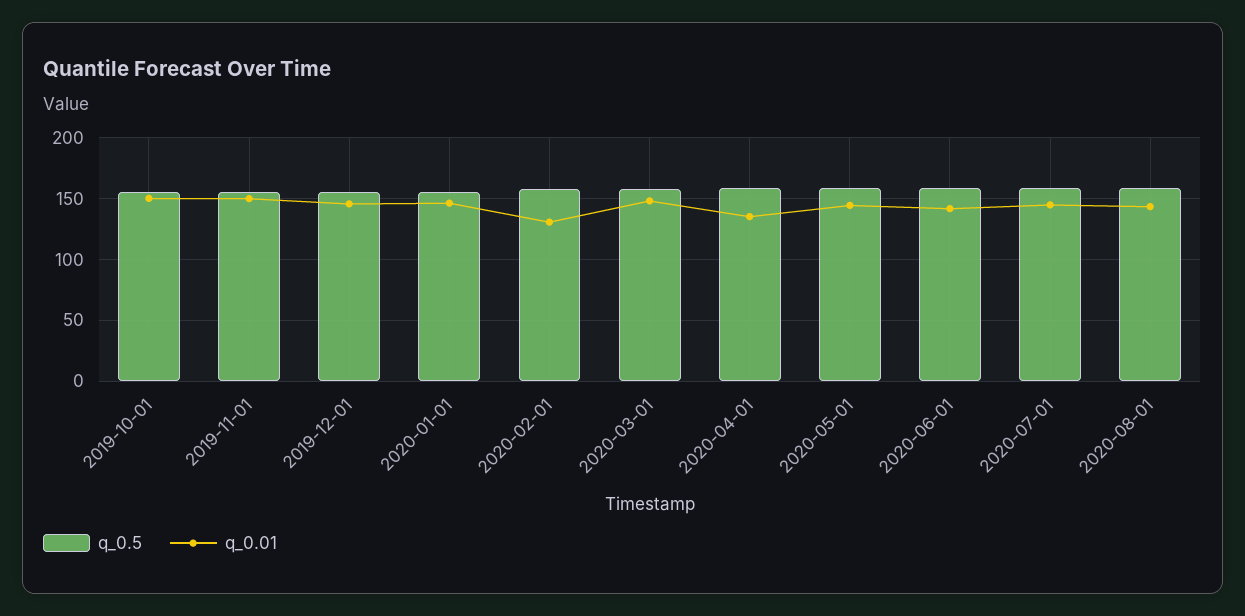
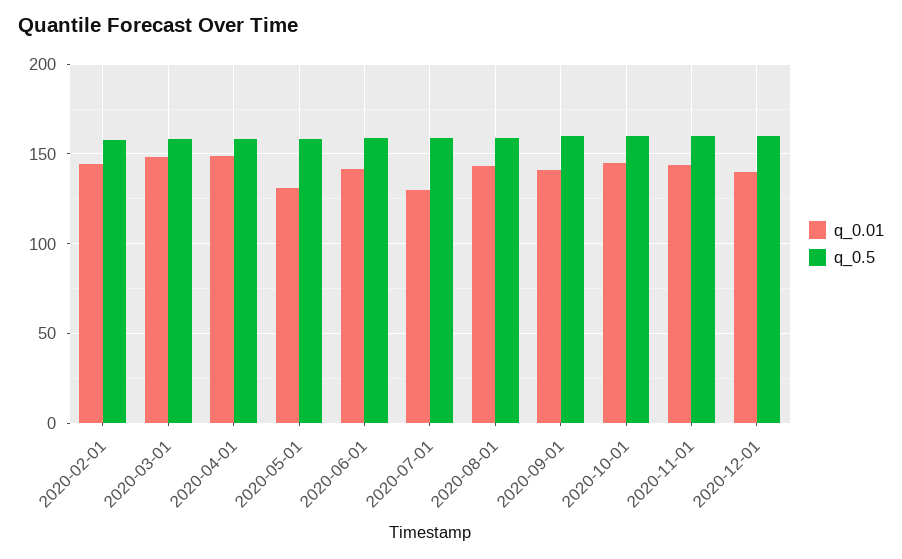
q_0.5, 2019-10-01: 155 -> none
q_0.01, 2019-10-01: 150 -> none
q_0.5, 2019-11-01: 155 -> none
q_0.01, 2019-11-01: 150 -> none
q_0.5, 2019-12-01: 155 -> none
q_0.01, 2019-12-01: 145 -> none
q_0.5, 2020-01-01: 155 -> none
q_0.01, 2020-01-01: 145 -> none
q_0.01, 2020-02-01: 130 -> 145
q_0.01, 2020-04-01: 135 -> 150
q_0.01, 2020-05-01: 145 -> 130
q_0.01, 2020-07-01: 145 -> 130
q_0.01, 2020-09-01: none -> 140
q_0.5, 2020-09-01: none -> 160
q_0.01, 2020-10-01: none -> 145
q_0.5, 2020-10-01: none -> 160
q_0.01, 2020-11-01: none -> 145
q_0.5, 2020-11-01: none -> 160
q_0.01, 2020-12-01: none -> 140
q_0.5, 2020-12-01: none -> 160

